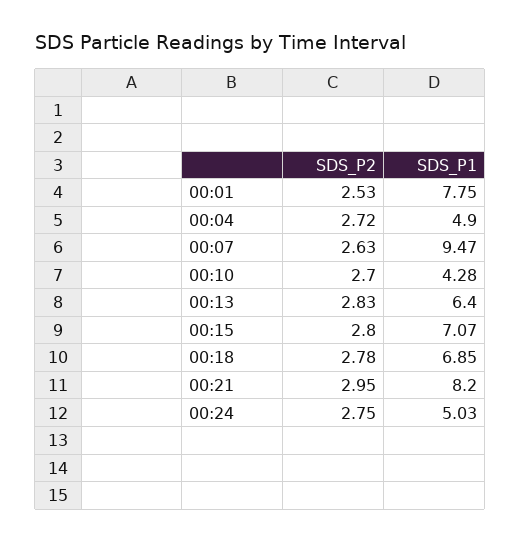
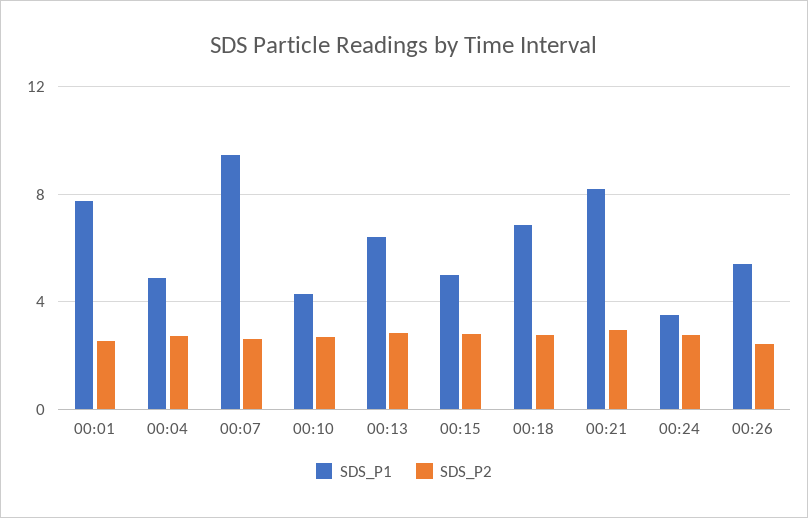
SDS_P1, 00:15: 7.07 -> 5
SDS_P1, 00:24: 5.03 -> 3.5
SDS_P1, 00:26: none -> 5.5
SDS_P2, 00:26: none -> 2.5

